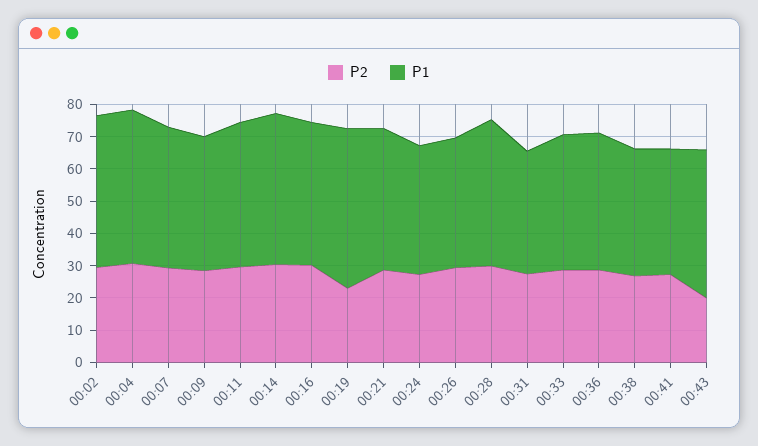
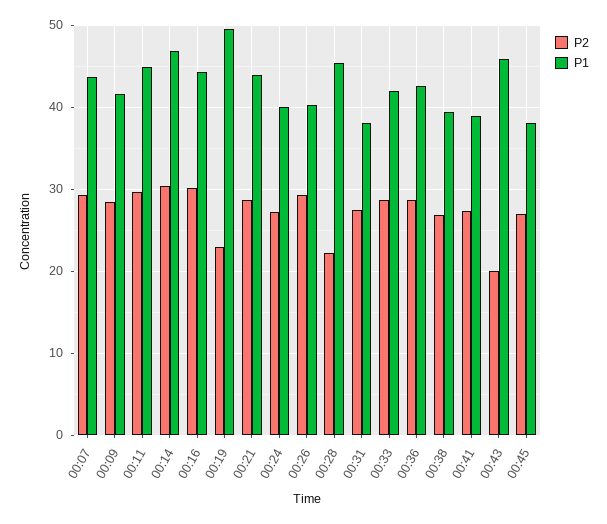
P2, 00:02: 30 -> none
P1, 00:02: 47.5 -> none
P2, 00:04: 30 -> none
P1, 00:04: 47.5 -> none
P2, 00:28: 30 -> 22
P2, 00:45: none -> 27
P1, 00:45: none -> 38

